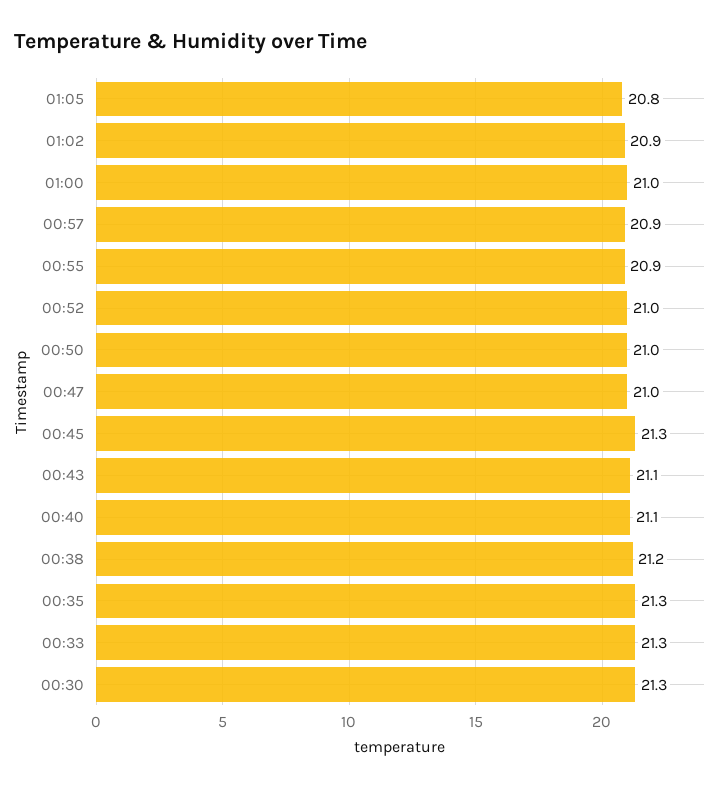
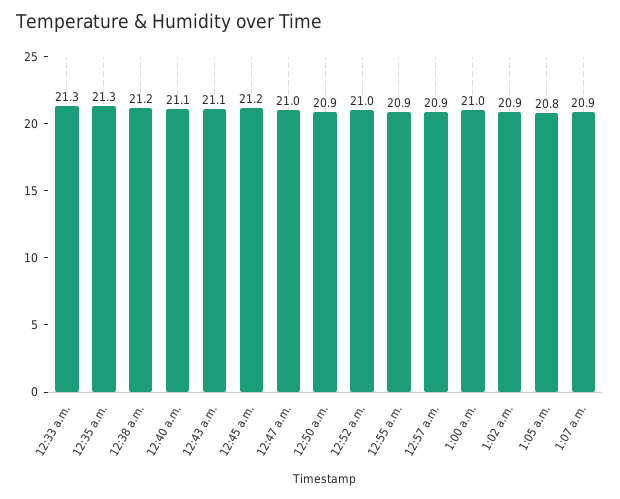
00:50: 21 -> 20.9
00:45: 21.3 -> 21.2
00:30: 21.3 -> none
1:07 a.m.: none -> 20.9

